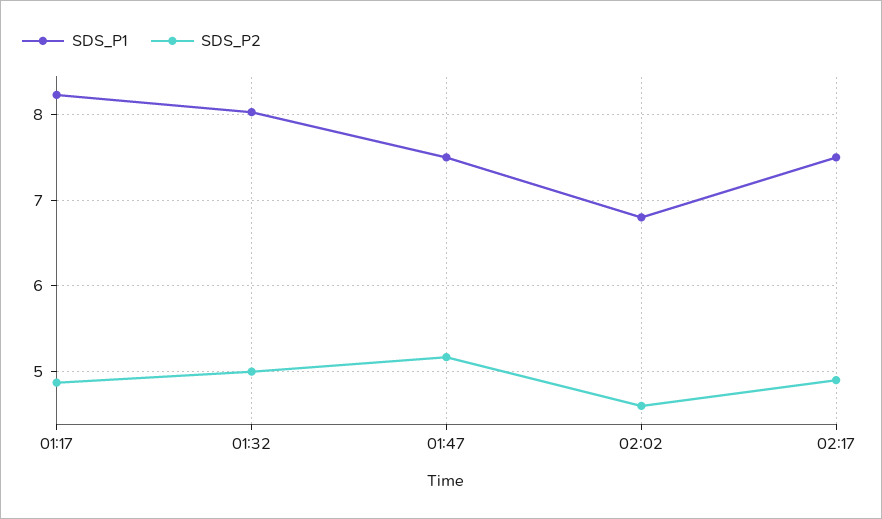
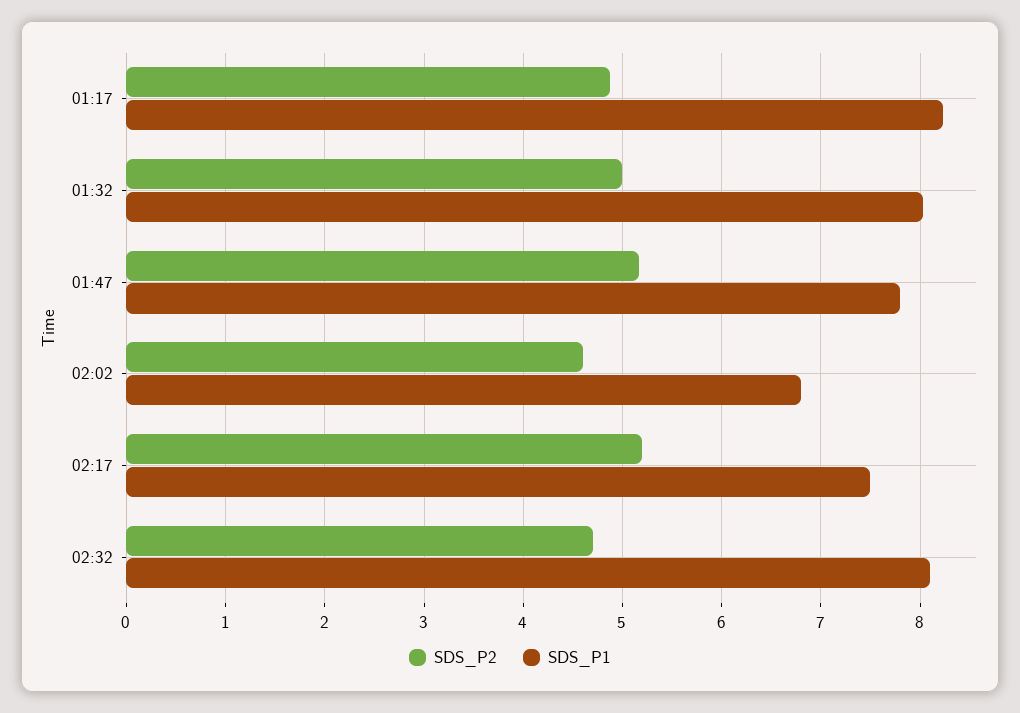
SDS_P1, 01:47: 7.5 -> 7.8
SDS_P2, 02:17: 4.9 -> 5.2
SDS_P2, 02:32: none -> 4.7
SDS_P1, 02:32: none -> 8.1

